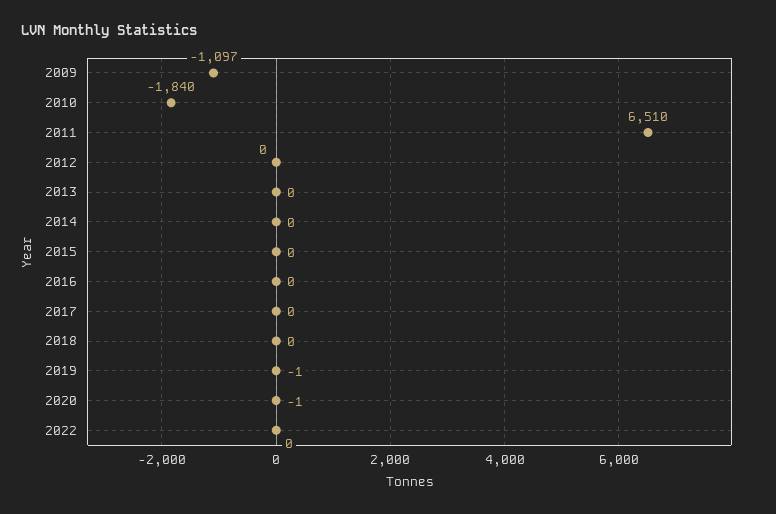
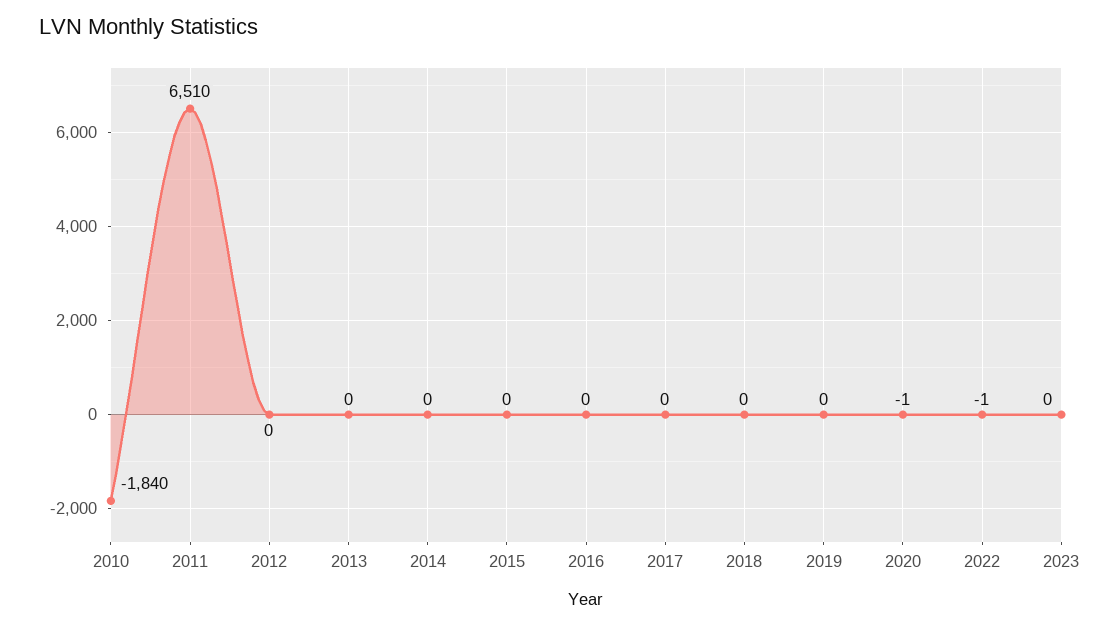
2009: -1097 -> none
2019: -1 -> 0
2022: 0 -> -1
2023: none -> 0

